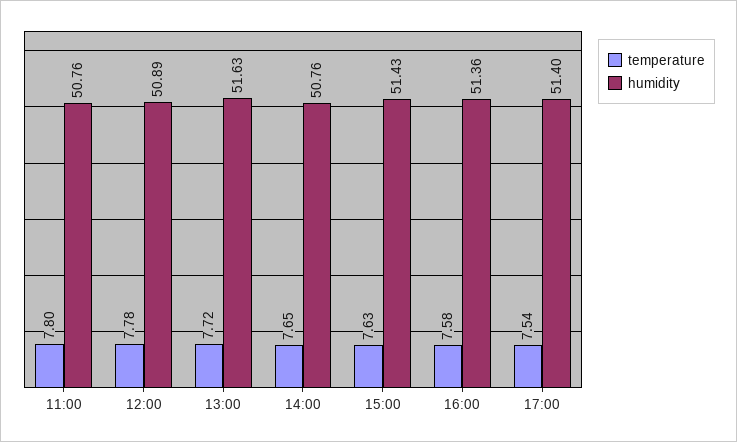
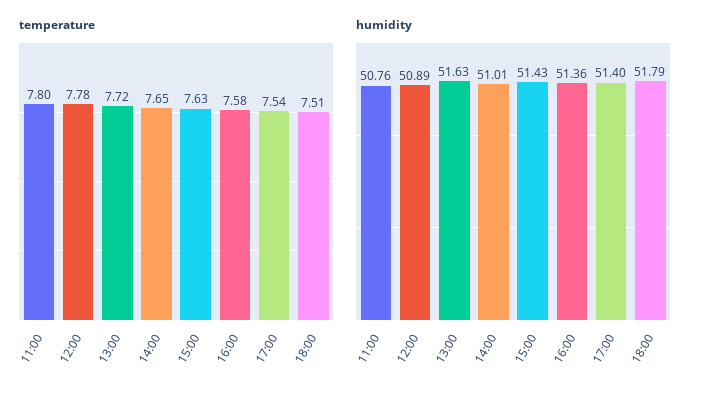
humidity, 14:00: 50.76 -> 51.01
temperature, 18:00: none -> 7.51
humidity, 18:00: none -> 51.79

